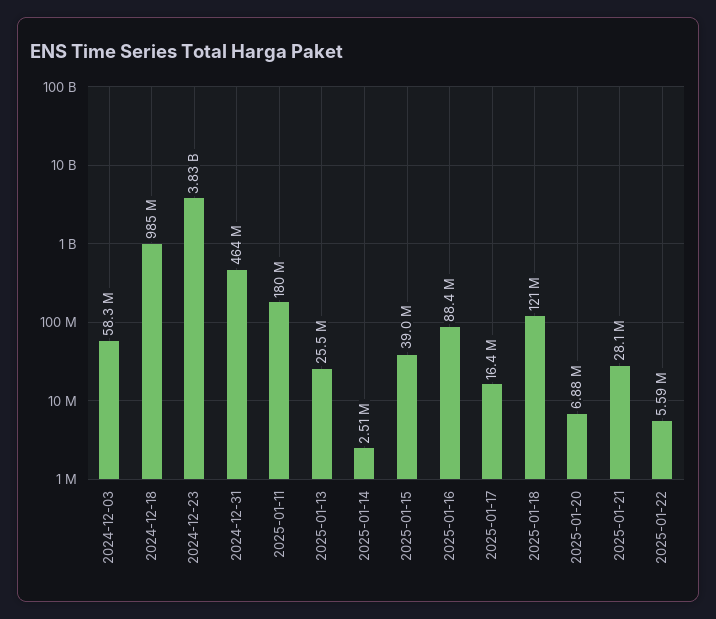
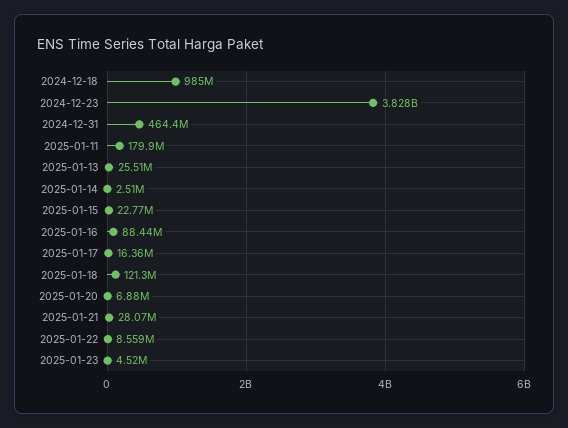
2024-12-03: 58300000 -> none
2025-01-15: 39000000 -> 22770000
2025-01-22: 5590000 -> 8559000
2025-01-23: none -> 4520000

